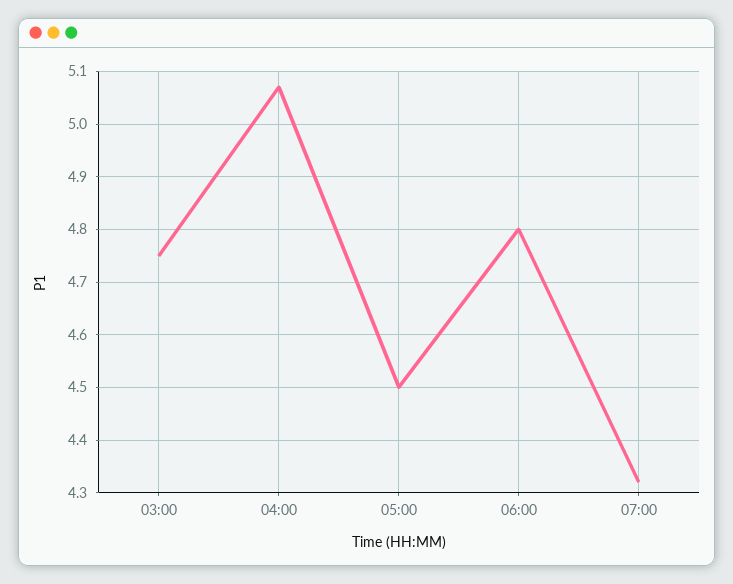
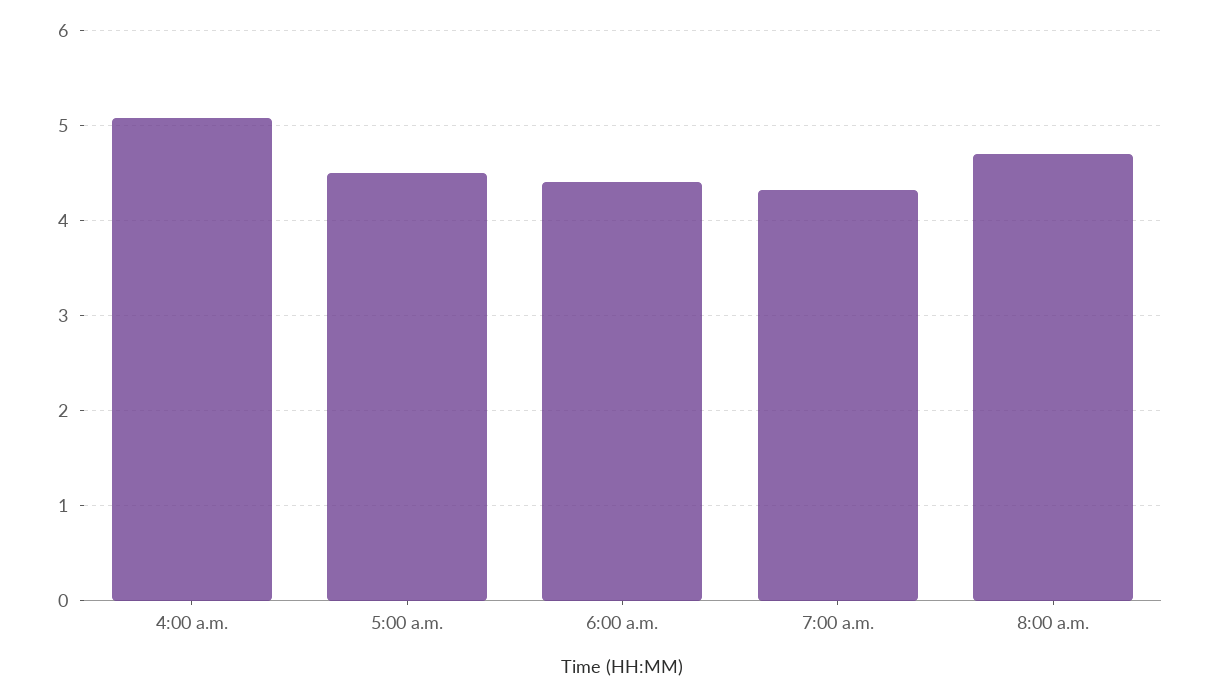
03:00: 4.75 -> none
06:00: 4.8 -> 4.4
8:00 a.m.: none -> 4.7

